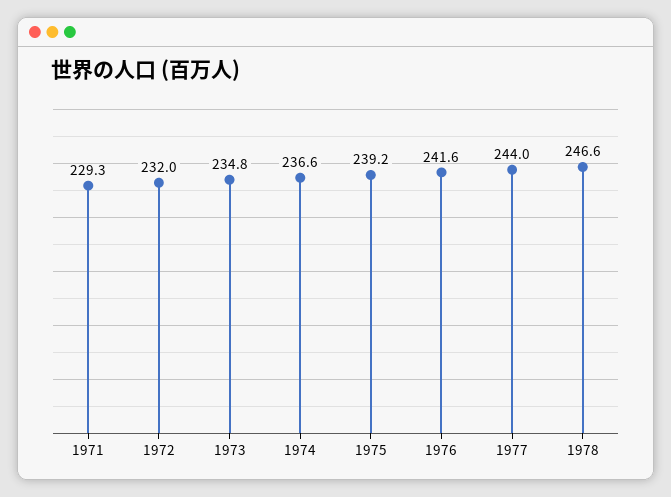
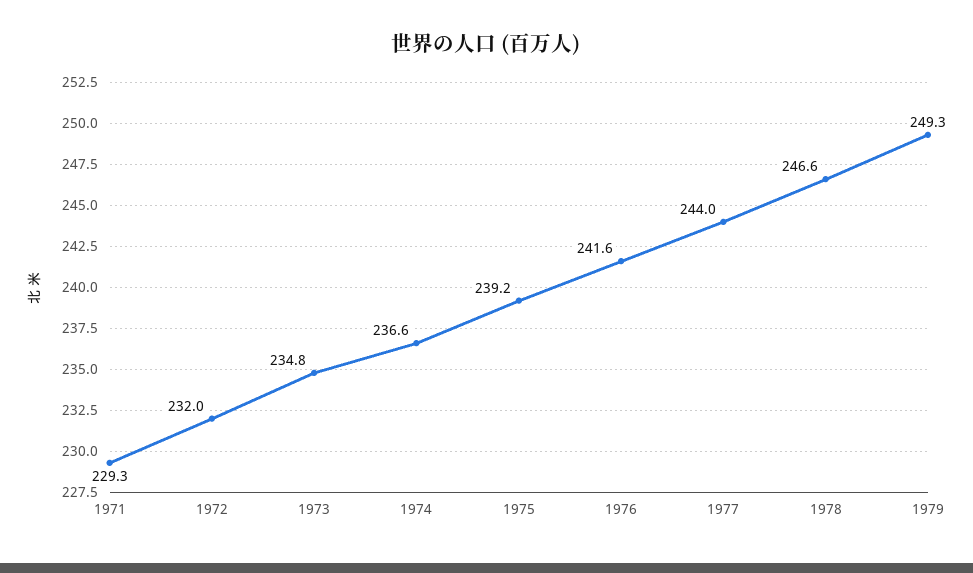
1979: none -> 249.3

